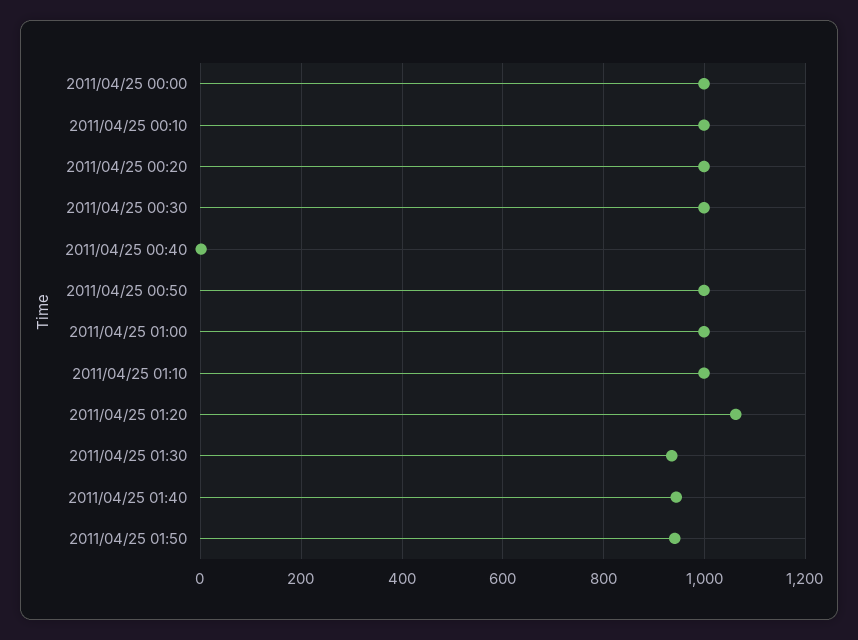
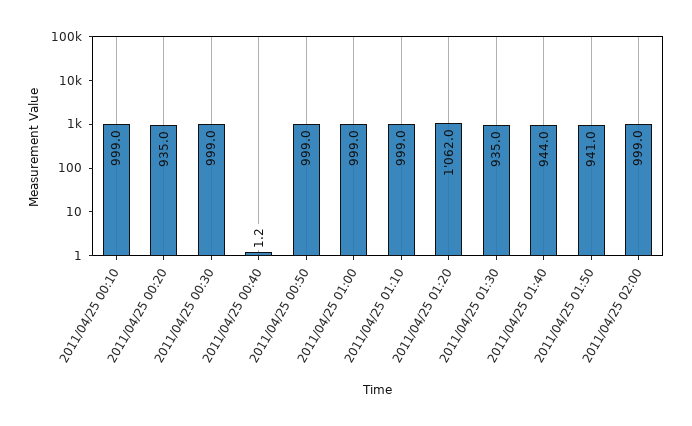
2011/04/25 00:00: 1000 -> none
2011/04/25 00:20: 1000 -> 935
2011/04/25 02:00: none -> 999

